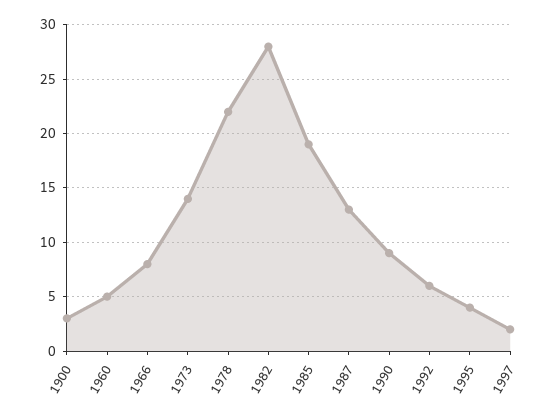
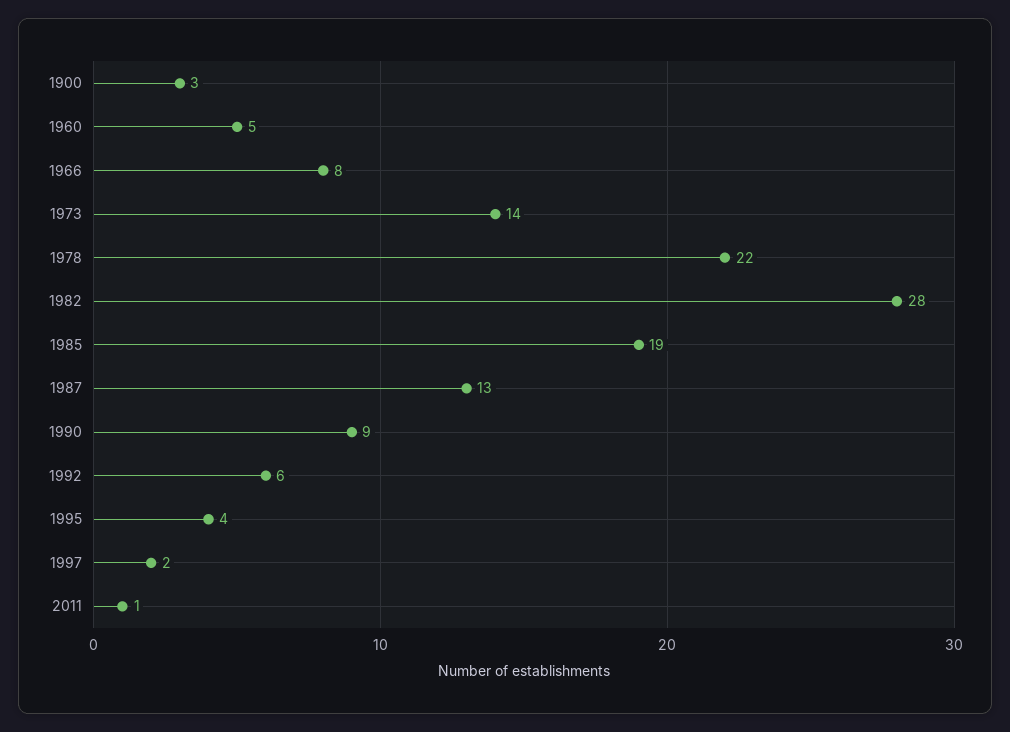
2011: none -> 1

